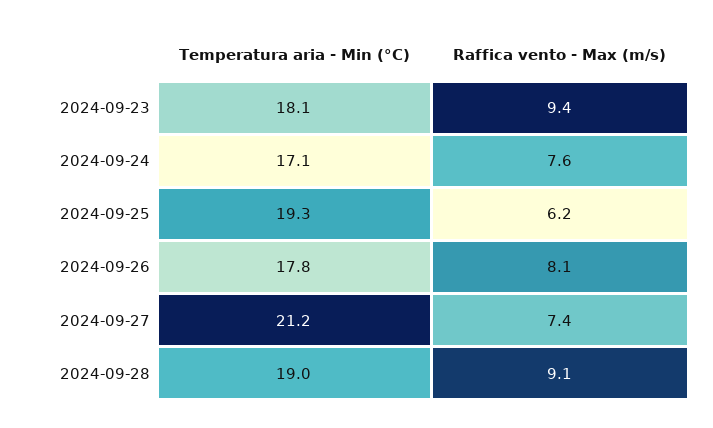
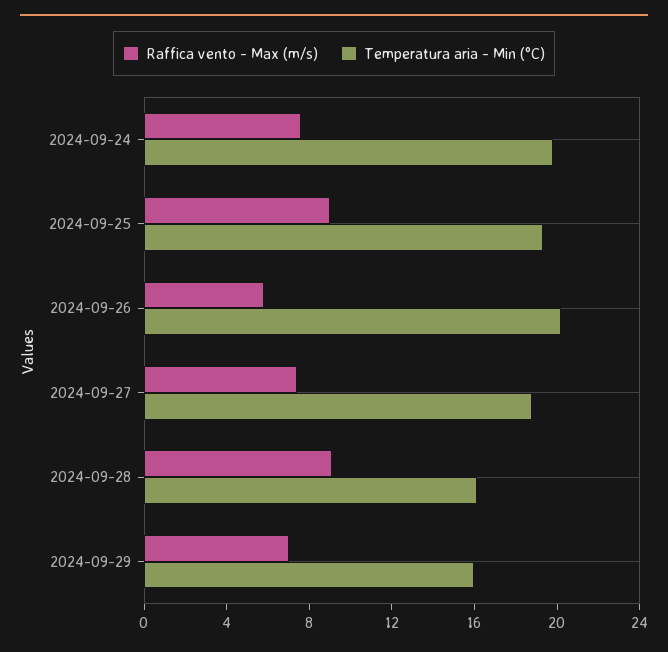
Temperatura aria - Min (°C), 2024-09-23: 18.1 -> none
Raffica vento - Max (m/s), 2024-09-23: 9.4 -> none
Temperatura aria - Min (°C), 2024-09-24: 17.1 -> 20
Raffica vento - Max (m/s), 2024-09-25: 6.2 -> 9
Temperatura aria - Min (°C), 2024-09-26: 17.8 -> 20
Raffica vento - Max (m/s), 2024-09-26: 8.1 -> 6
Temperatura aria - Min (°C), 2024-09-27: 21.2 -> 19
Temperatura aria - Min (°C), 2024-09-28: 19 -> 16
Raffica vento - Max (m/s), 2024-09-29: none -> 7
Temperatura aria - Min (°C), 2024-09-29: none -> 16

